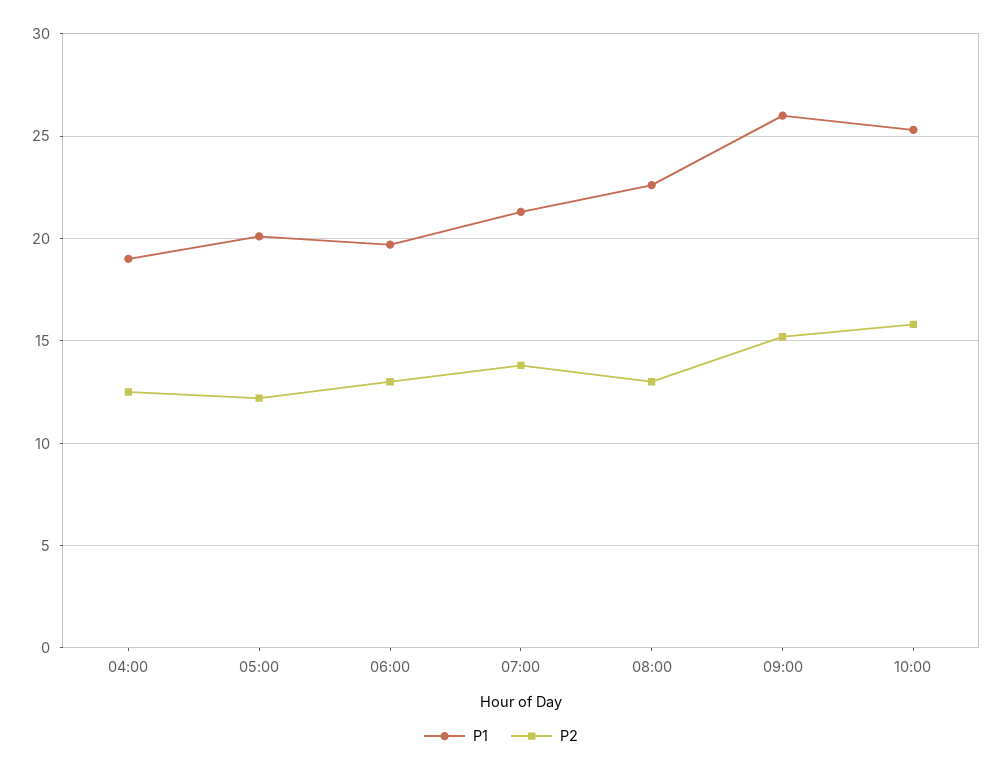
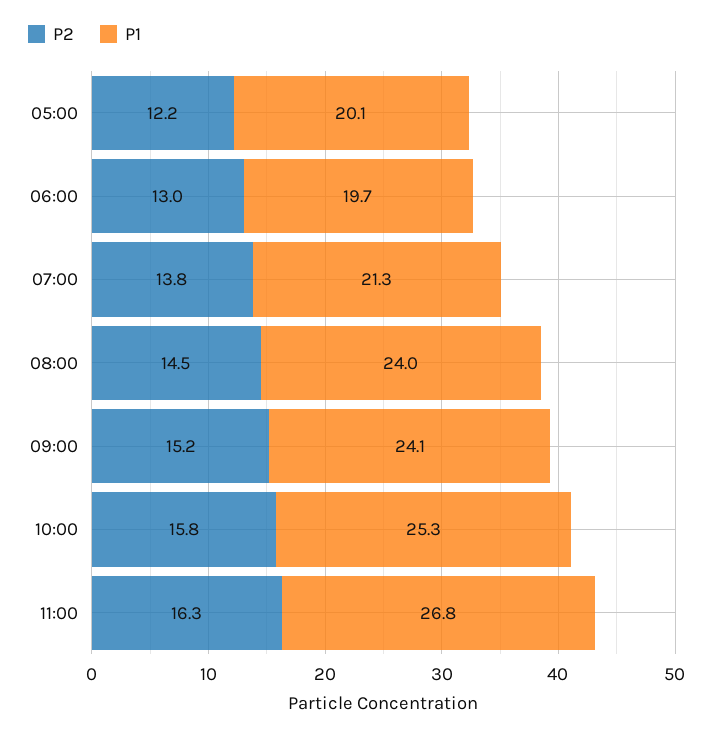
P1, 04:00: 19 -> none
P2, 04:00: 12.5 -> none
P1, 08:00: 22.5 -> 24
P2, 08:00: 13 -> 14.5
P1, 09:00: 26 -> 24.1
P2, 11:00: none -> 16.3
P1, 11:00: none -> 26.8

